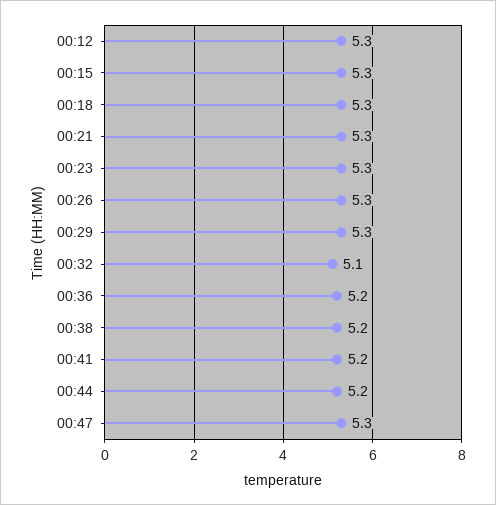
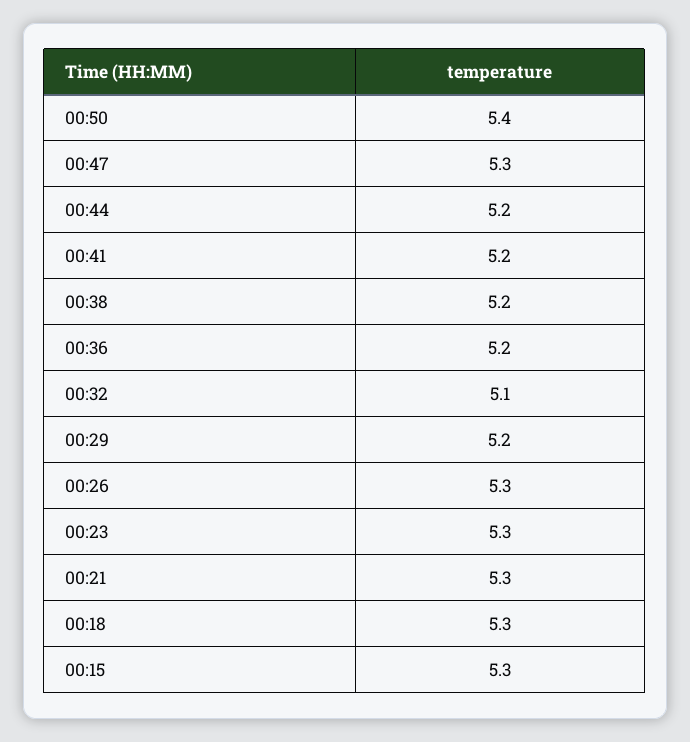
00:12: 5.3 -> none
00:29: 5.3 -> 5.2
00:50: none -> 5.4

